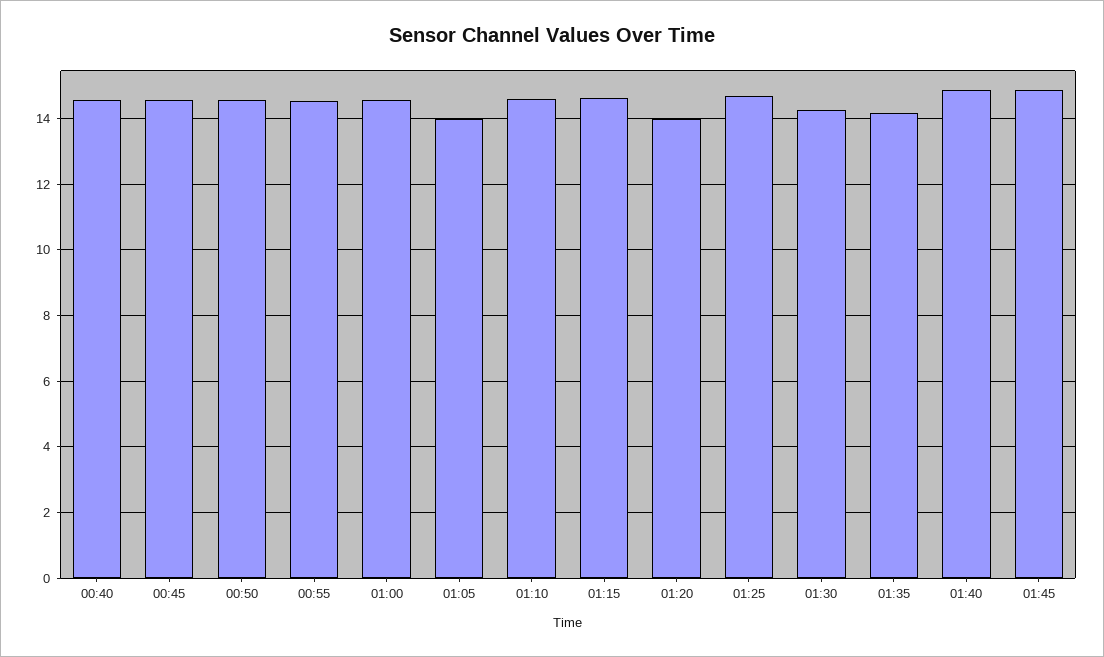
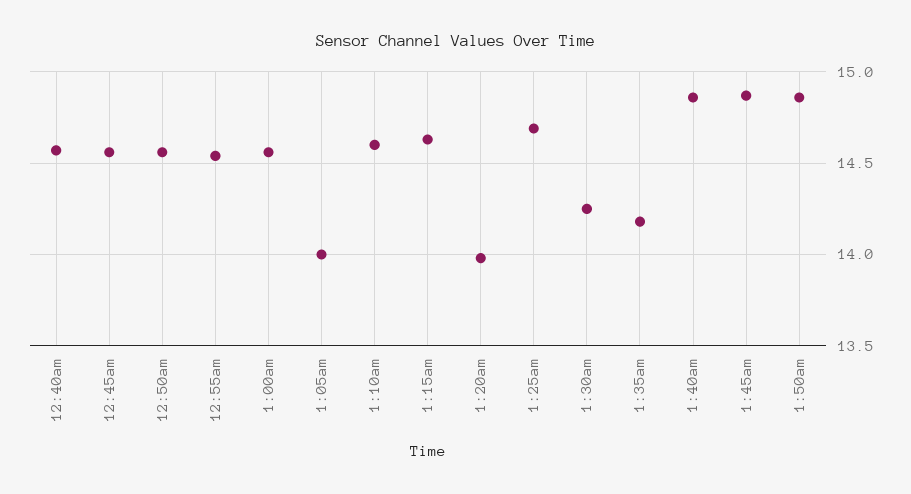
1:50am: none -> 14.85

